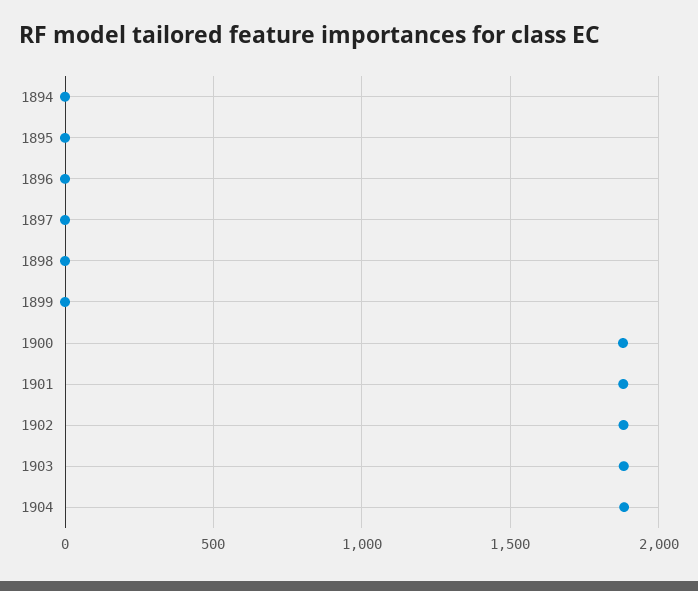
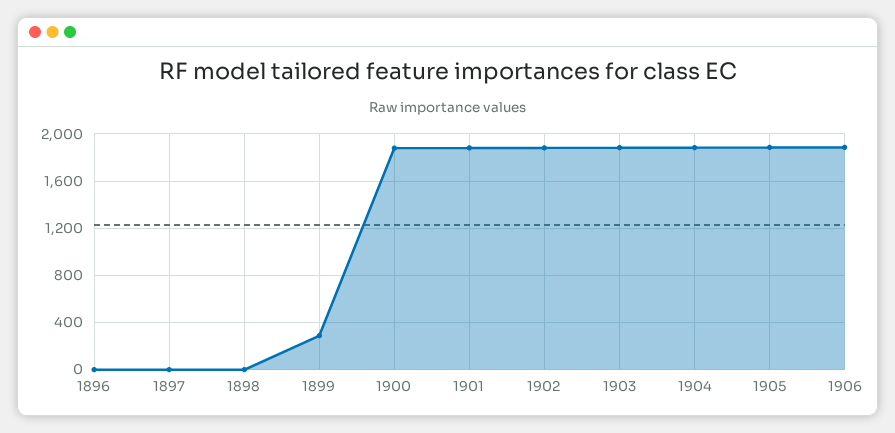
1894: 0 -> none
1895: 0 -> none
1899: 0 -> 300
1905: none -> 1900
1906: none -> 1900

